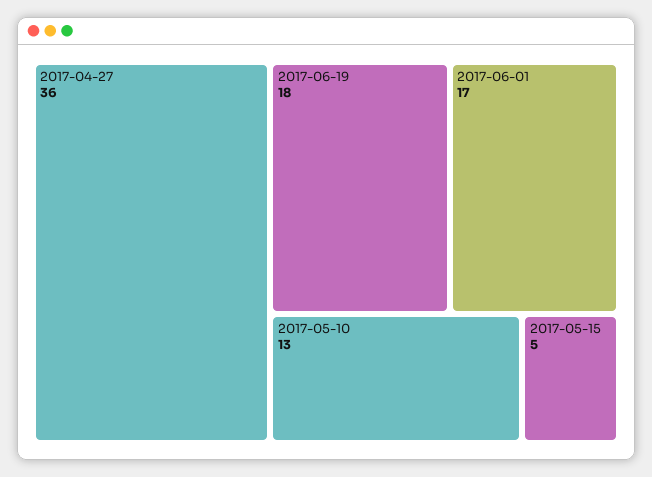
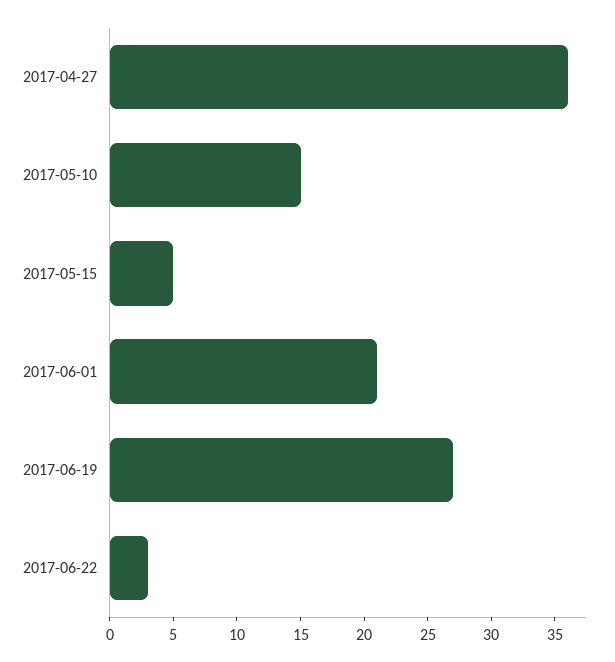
2017-06-19: 18 -> 27
2017-06-01: 17 -> 21
2017-05-10: 13 -> 15
2017-06-22: none -> 3

